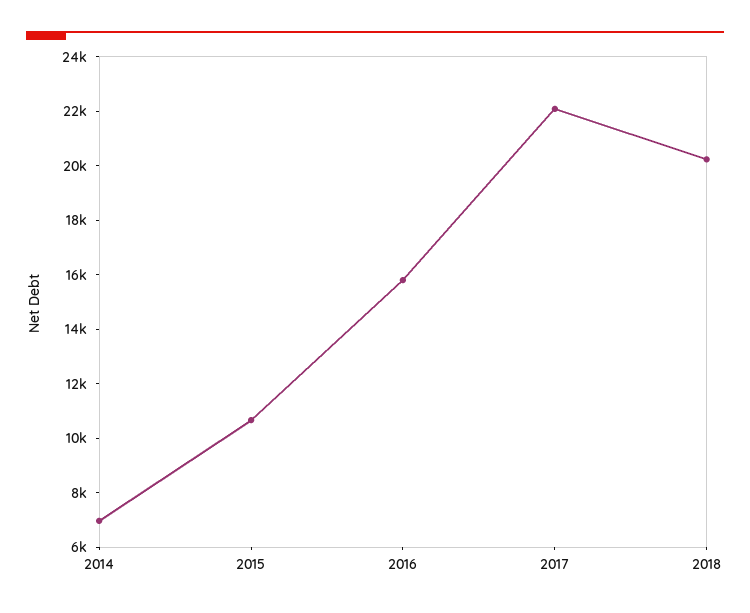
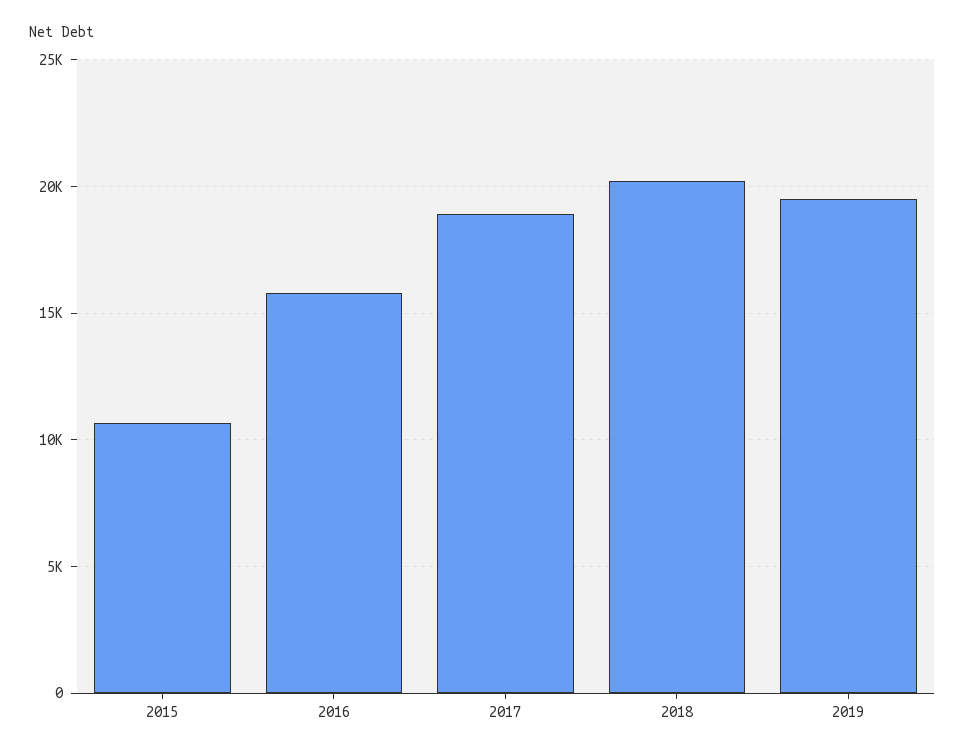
2014: 7000 -> none
2017: 22000 -> 19000
2019: none -> 19500

